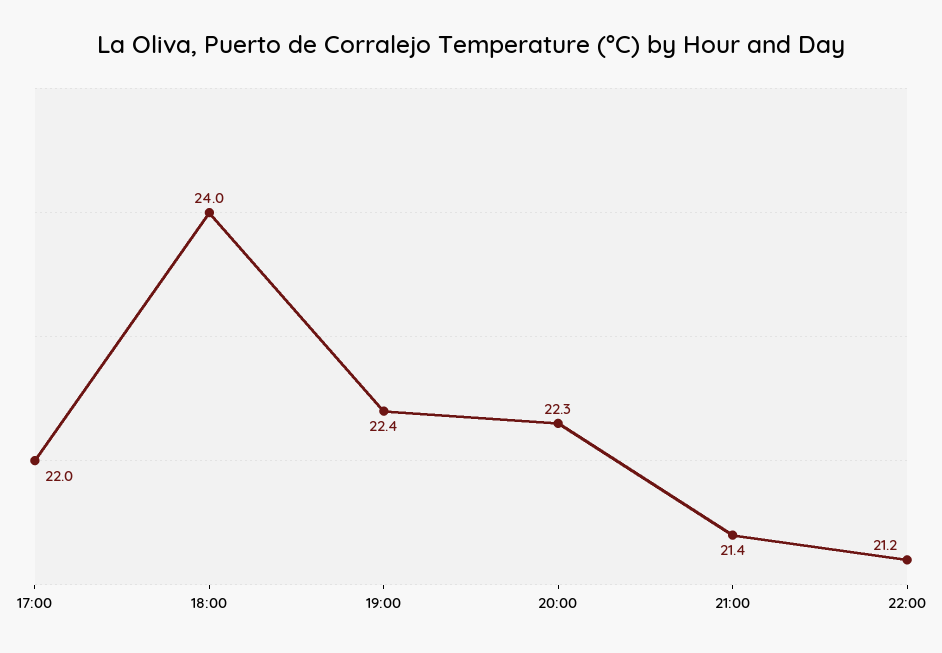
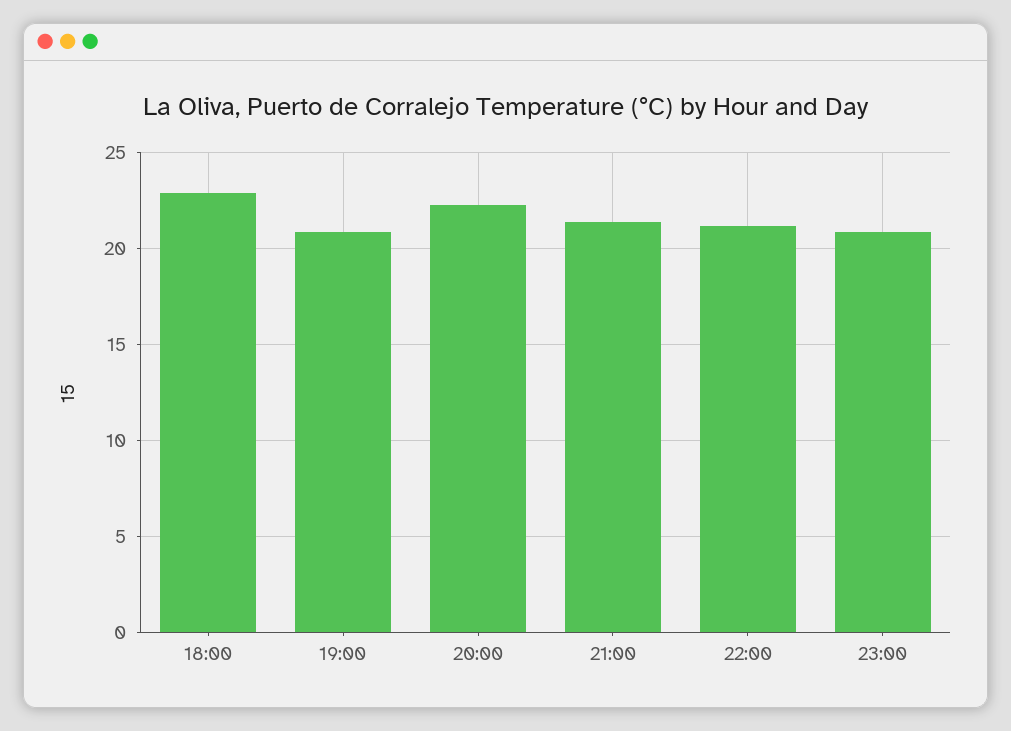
17:00: 22 -> none
18:00: 24 -> 23
19:00: 22.4 -> 21
23:00: none -> 21

